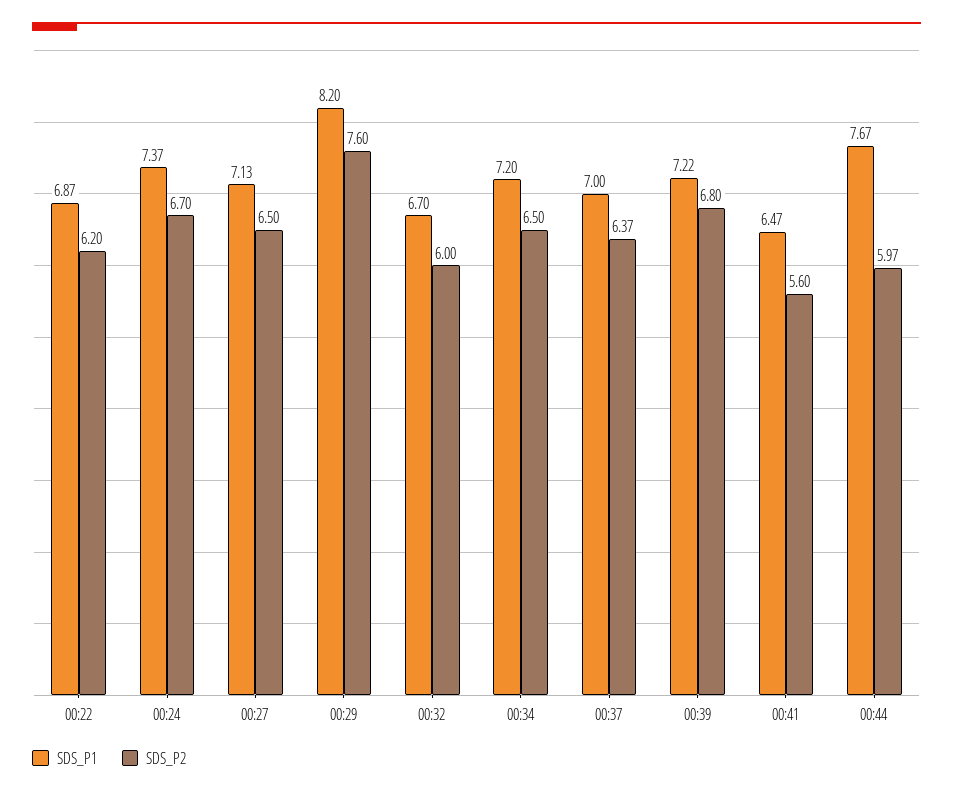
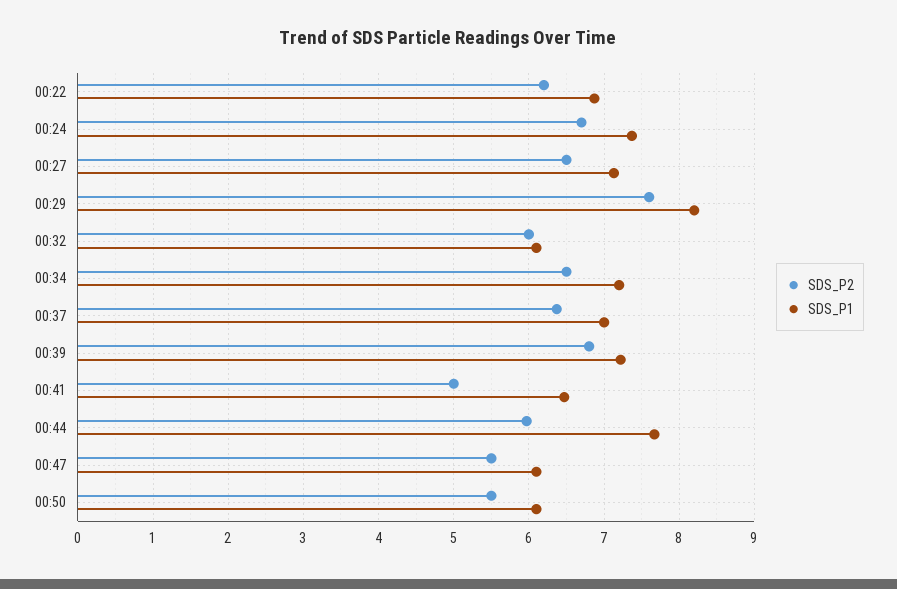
SDS_P1, 00:32: 6.7 -> 6.1
SDS_P2, 00:41: 5.6 -> 5
SDS_P2, 00:47: none -> 5.5
SDS_P1, 00:47: none -> 6.1
SDS_P2, 00:50: none -> 5.5
SDS_P1, 00:50: none -> 6.1

